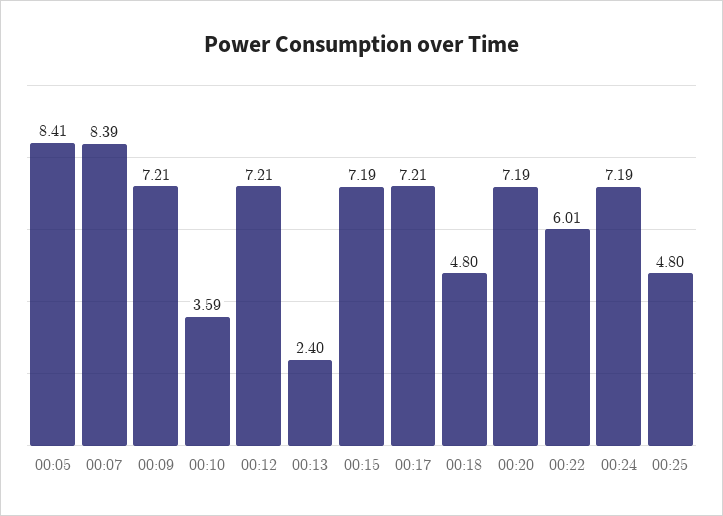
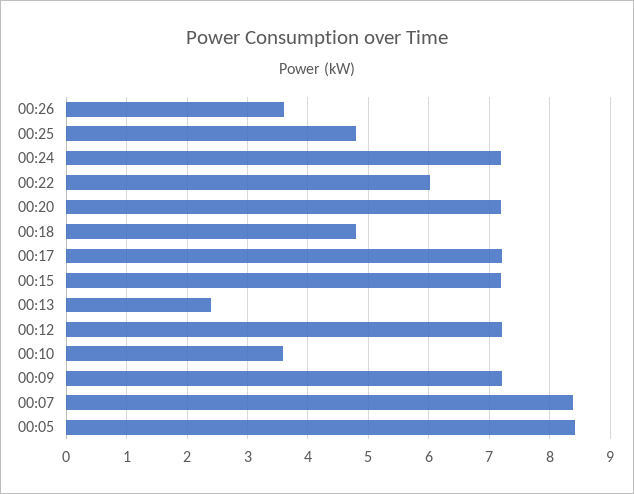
00:26: none -> 3.6

